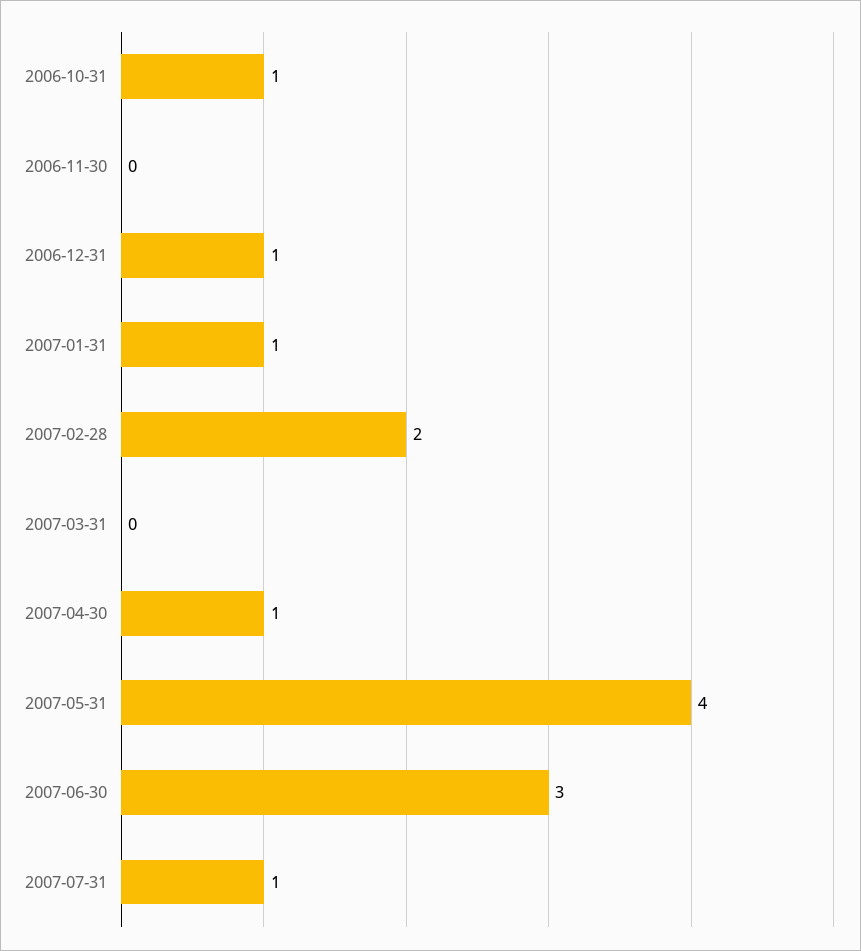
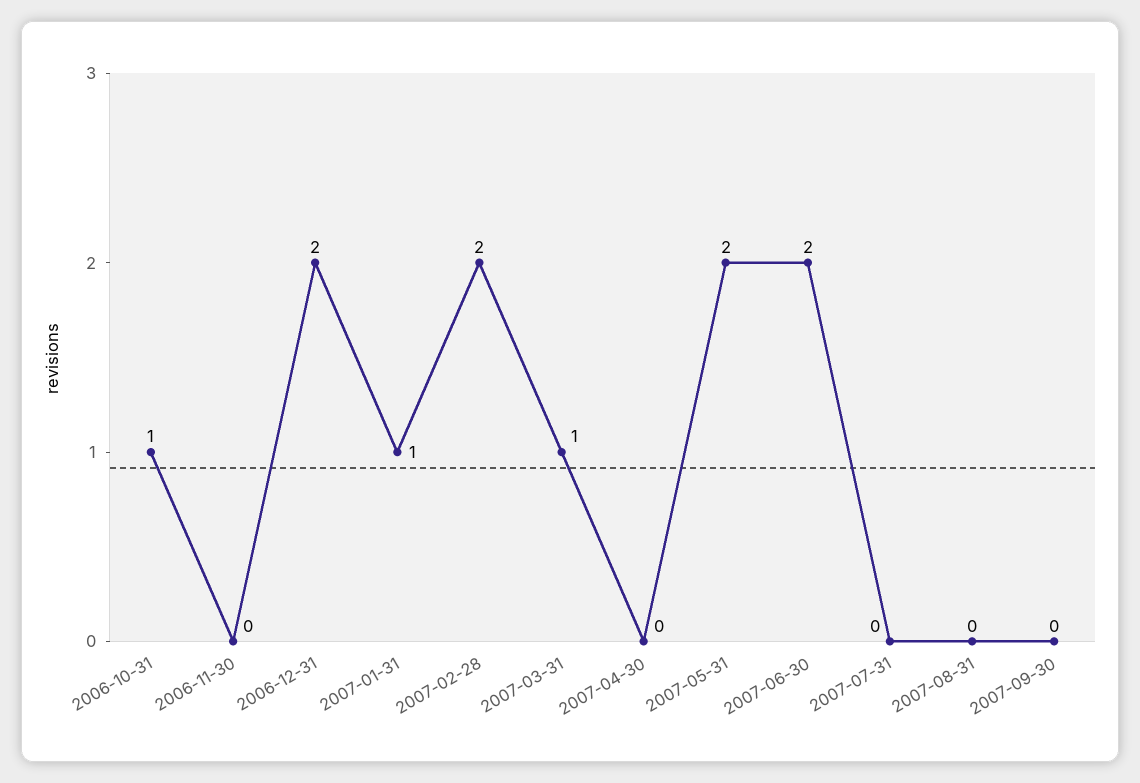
2006-12-31: 1 -> 2
2007-03-31: 0 -> 1
2007-04-30: 1 -> 0
2007-05-31: 4 -> 2
2007-06-30: 3 -> 2
2007-07-31: 1 -> 0
2007-08-31: none -> 0
2007-09-30: none -> 0

